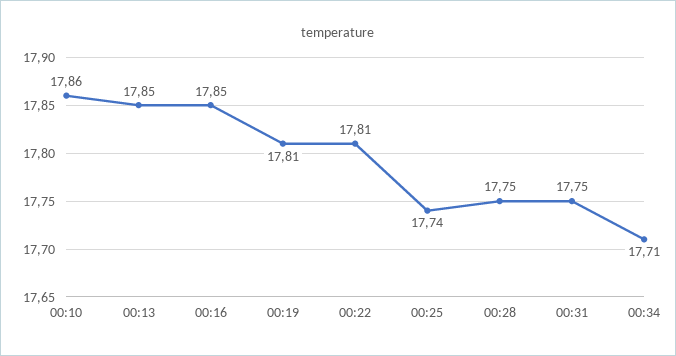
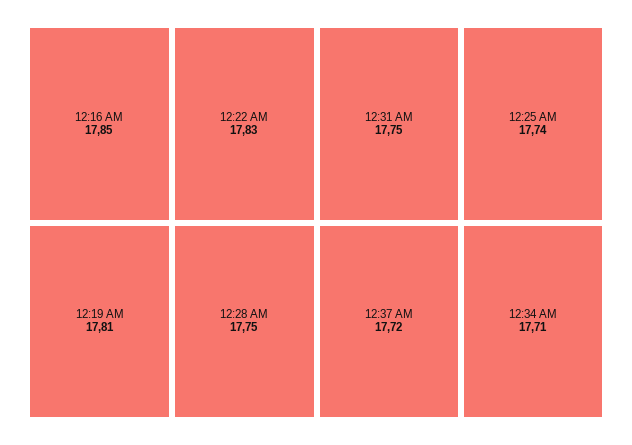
00:10: 17.86 -> none
00:13: 17.85 -> none
00:22: 17.81 -> 17.83
12:37 AM: none -> 17.72

